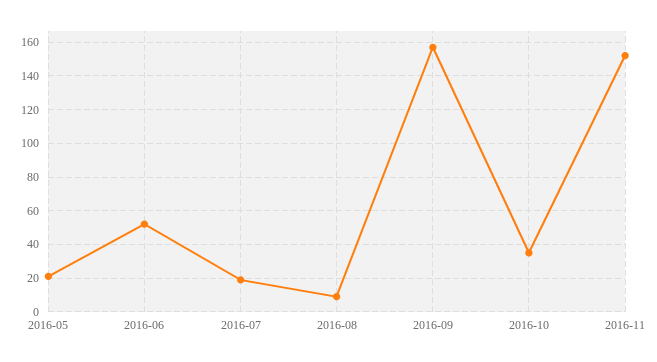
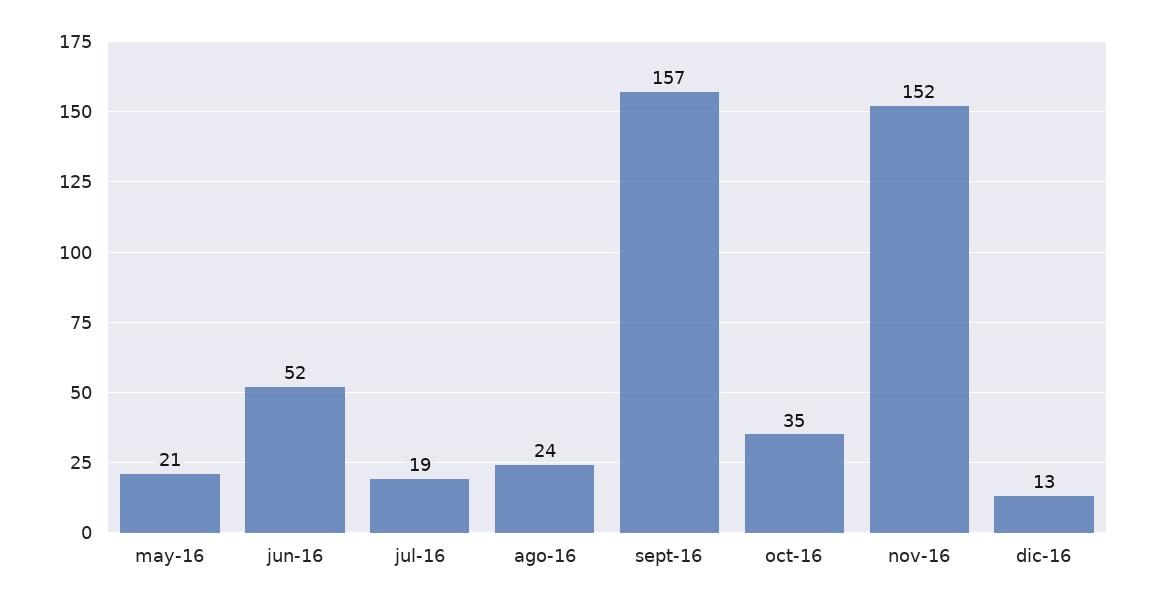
2016-08: 10 -> 24
dic-16: none -> 13

